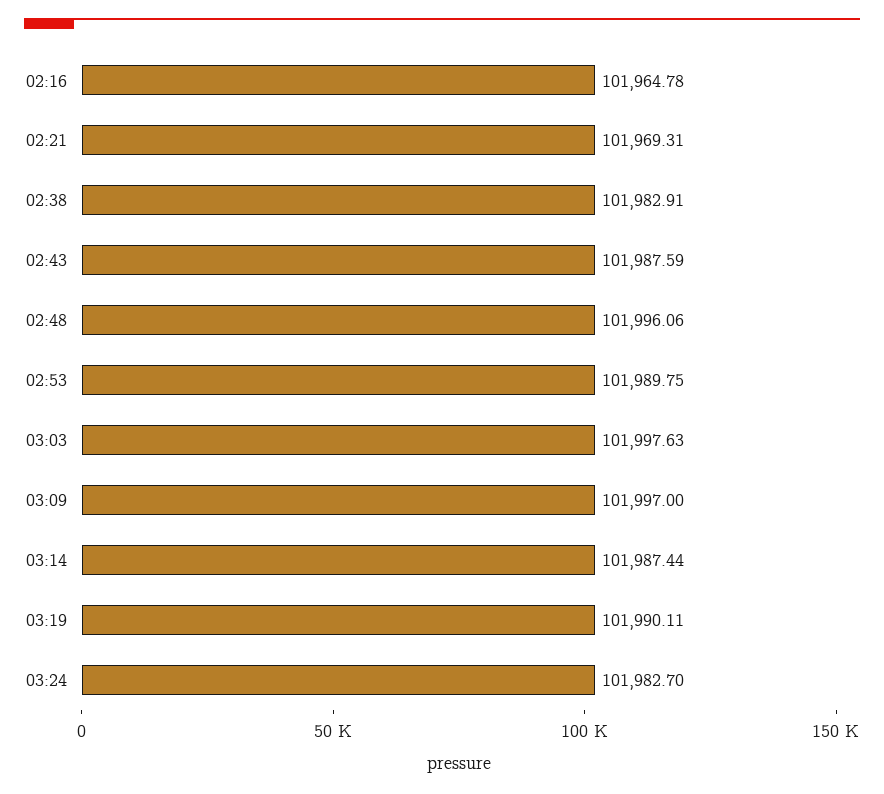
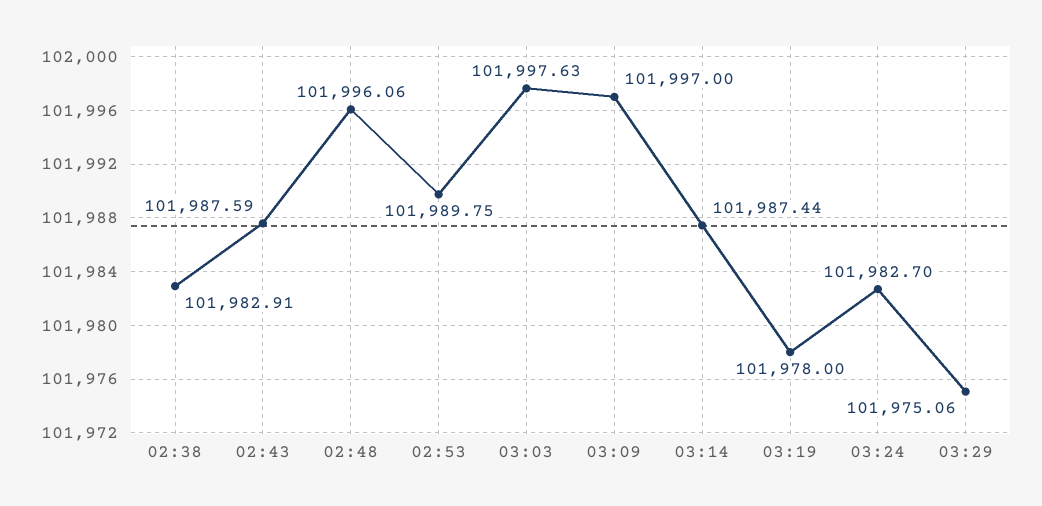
02:16: 101964.78 -> none
02:21: 101969.31 -> none
03:19: 101990.11 -> 101978
03:29: none -> 101975.06

